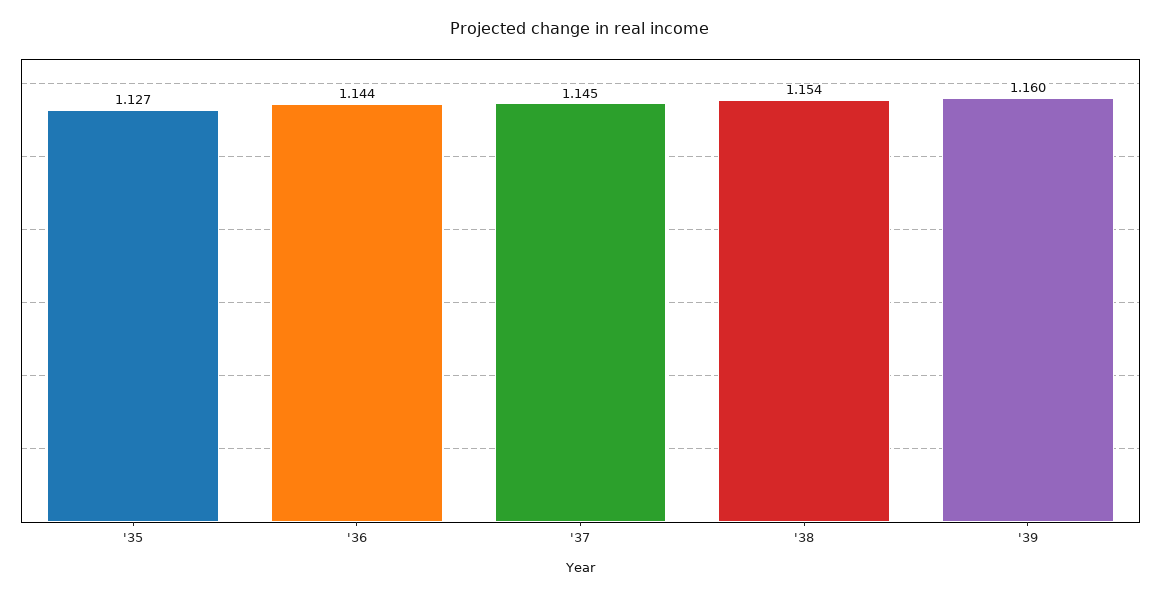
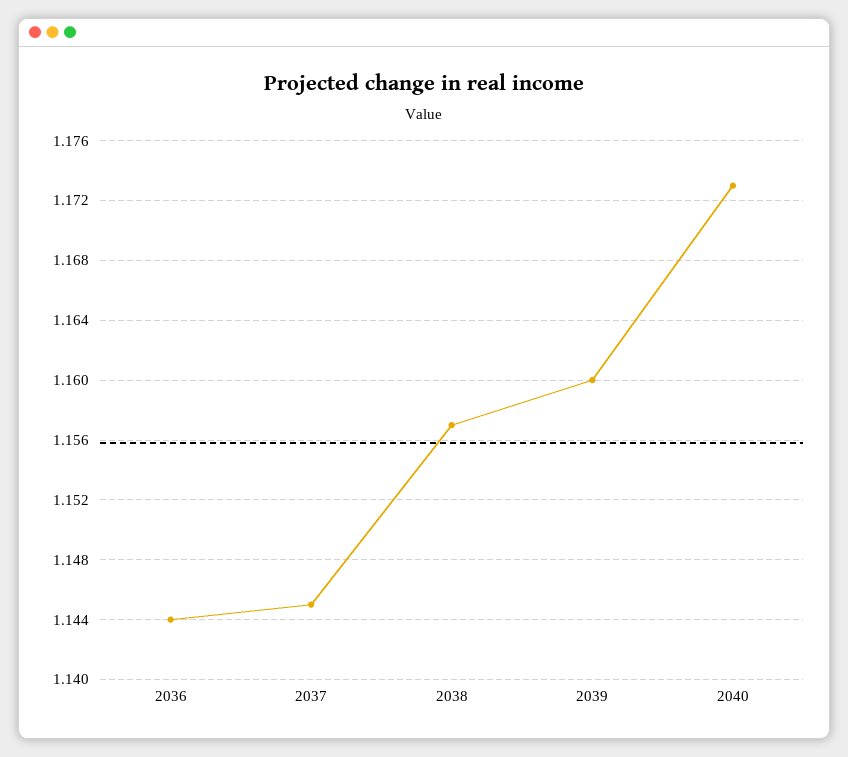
'35: 1.127 -> none
'38: 1.154 -> 1.157
2040: none -> 1.173

